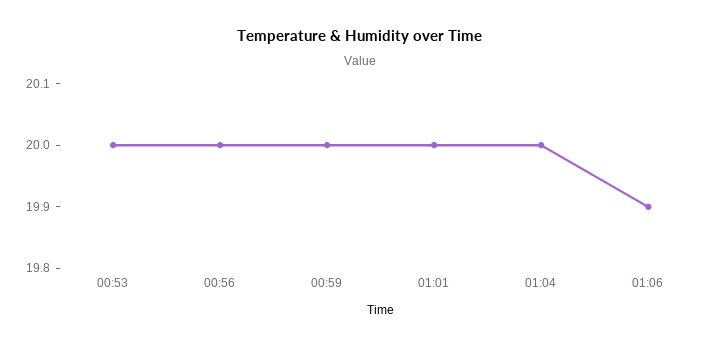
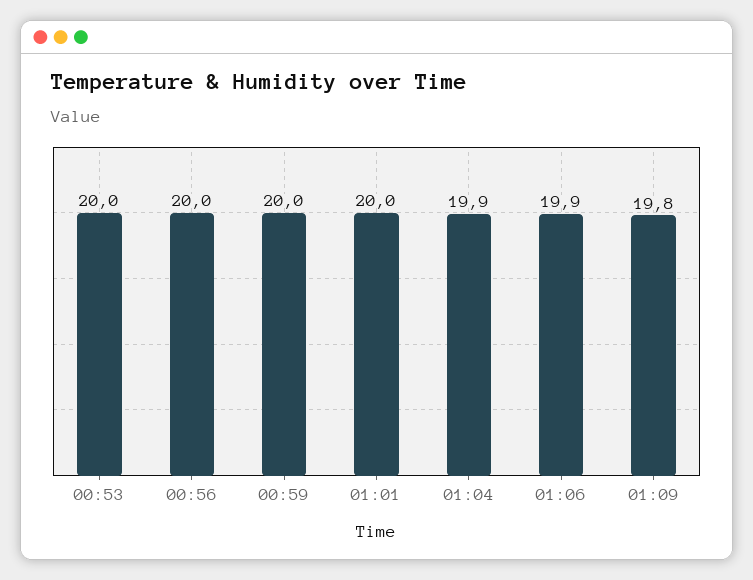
01:04: 20 -> 19.9
01:09: none -> 19.8

